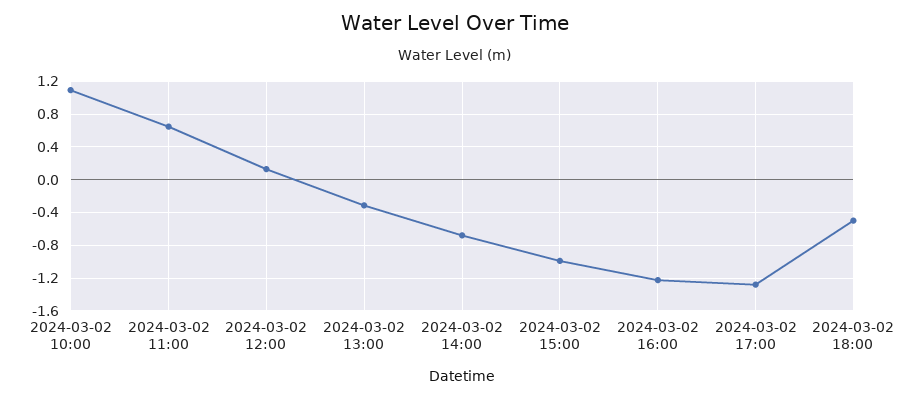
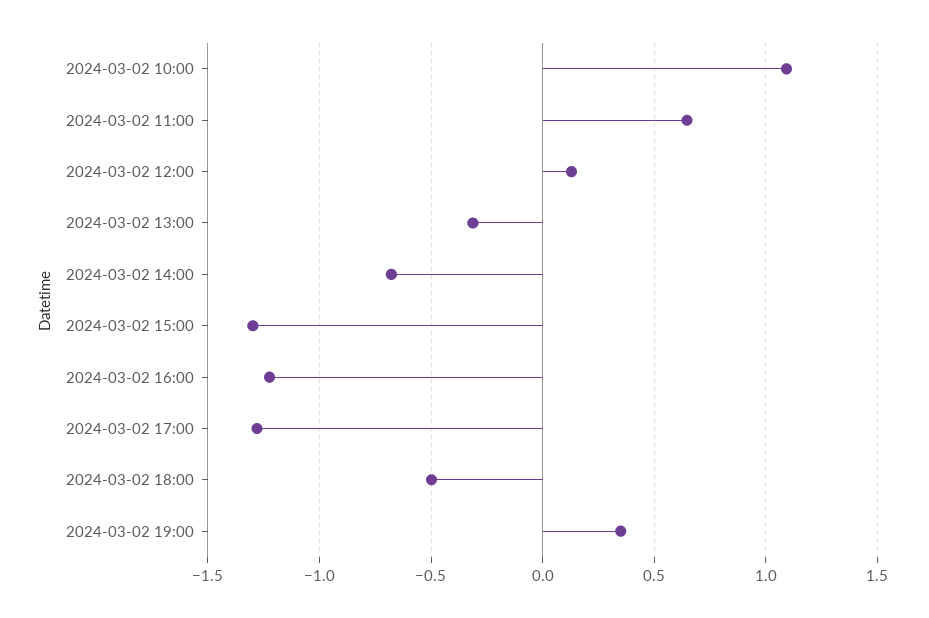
2024-03-02 15:00: -1 -> -1.3
2024-03-02 19:00: none -> 0.35

